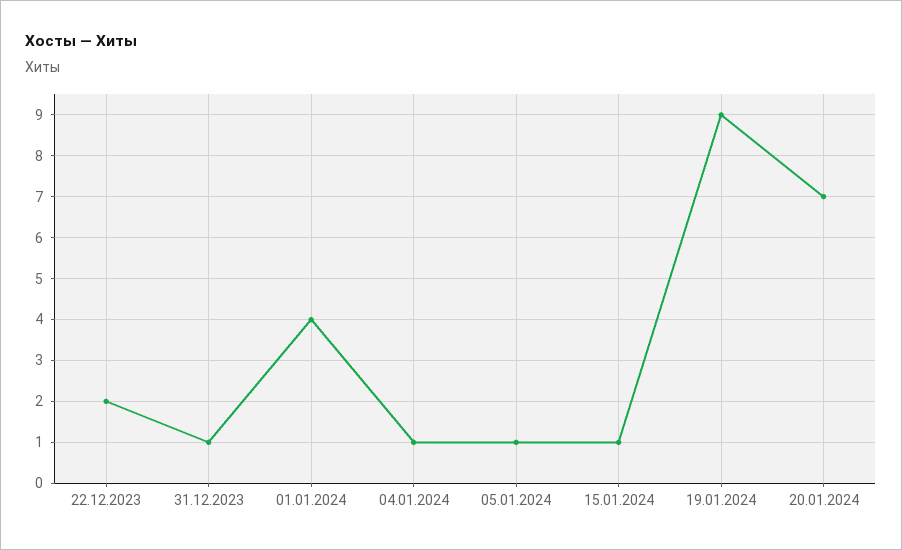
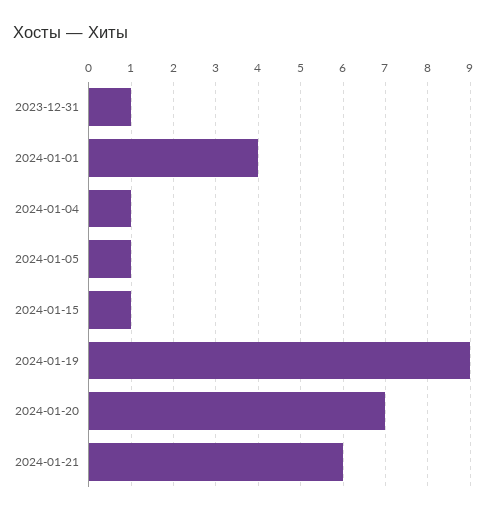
22.12.2023: 2 -> none
2024-01-21: none -> 6

